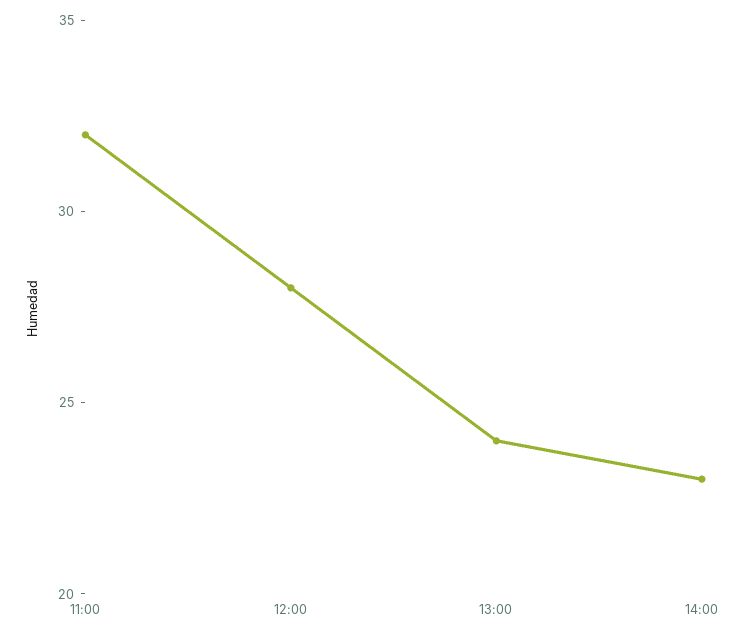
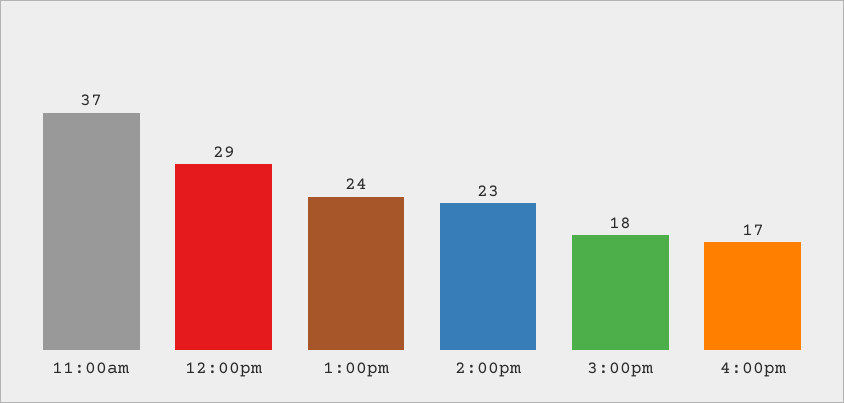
11:00: 32 -> 37
12:00: 28 -> 29
3:00pm: none -> 18
4:00pm: none -> 17

